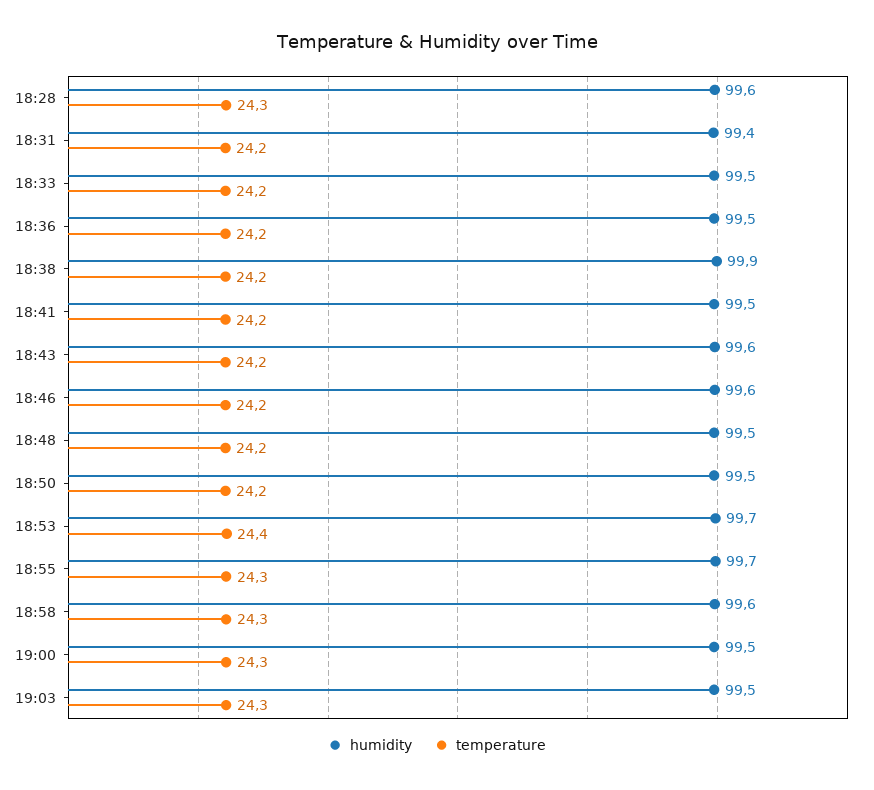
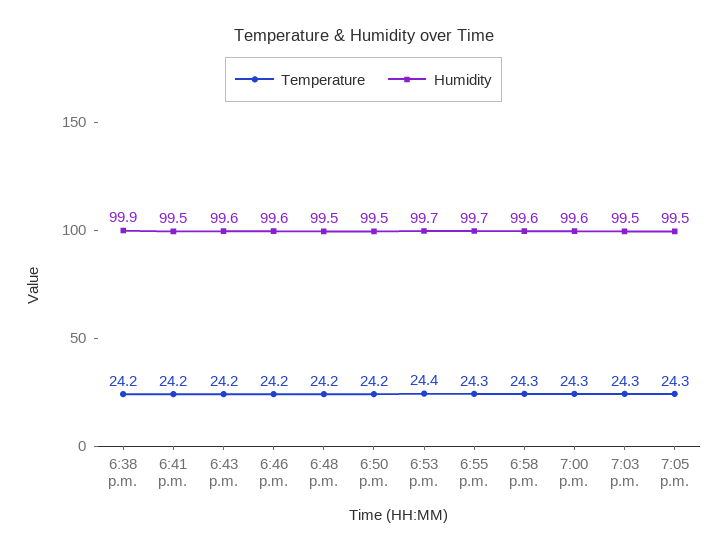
humidity, 18:28: 99.6 -> none
temperature, 18:28: 24.3 -> none
humidity, 18:31: 99.4 -> none
temperature, 18:31: 24.2 -> none
humidity, 18:33: 99.5 -> none
temperature, 18:33: 24.2 -> none
humidity, 18:36: 99.5 -> none
temperature, 18:36: 24.2 -> none
humidity, 19:00: 99.5 -> 99.6
temperature, 7:05 p.m.: none -> 24.3
humidity, 7:05 p.m.: none -> 99.5

